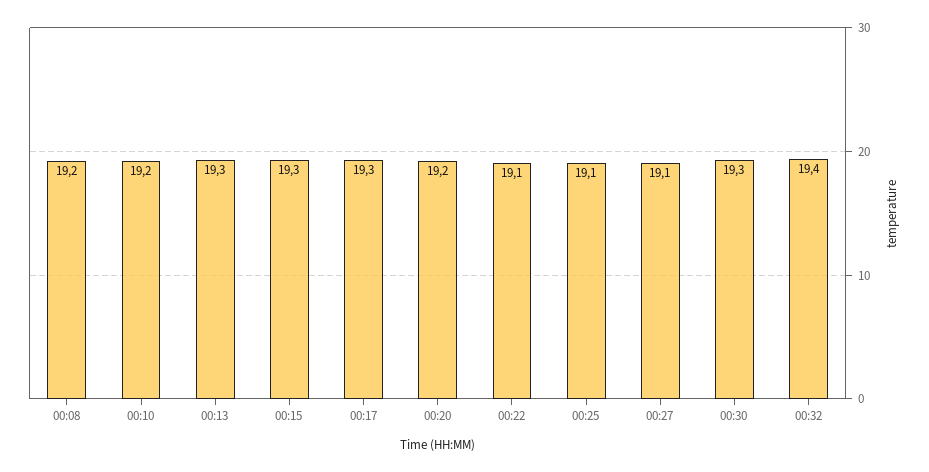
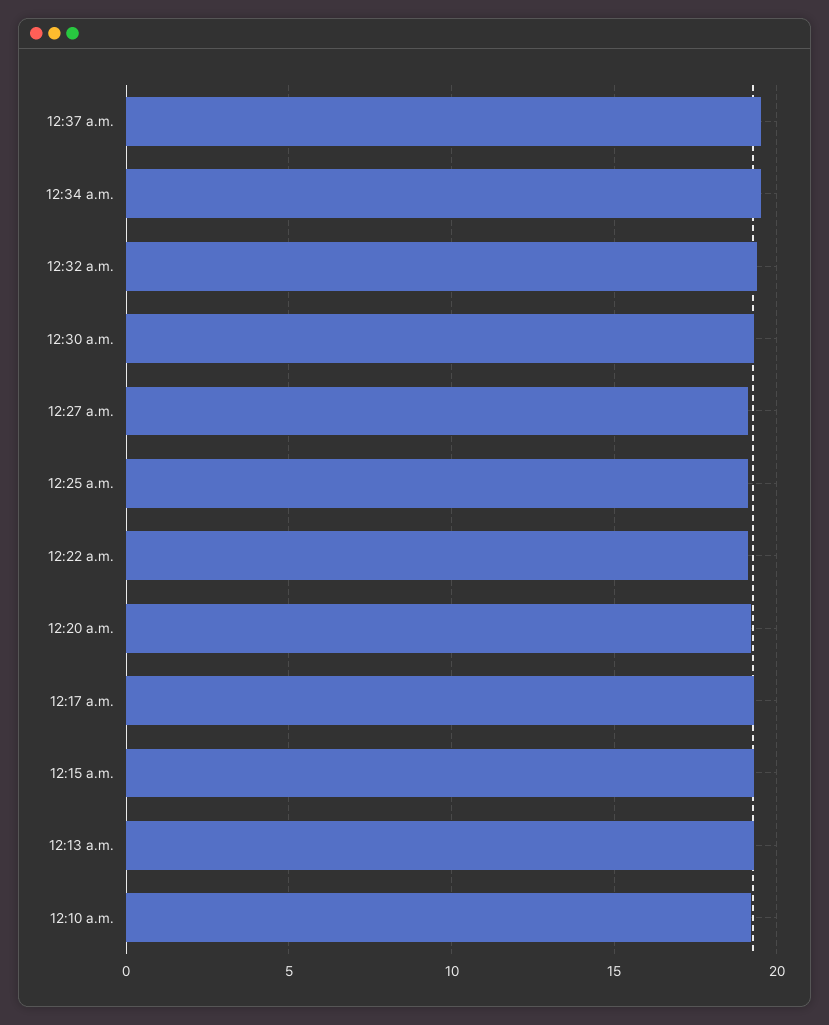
00:08: 19.2 -> none
12:37 a.m.: none -> 19.5
12:34 a.m.: none -> 19.5

